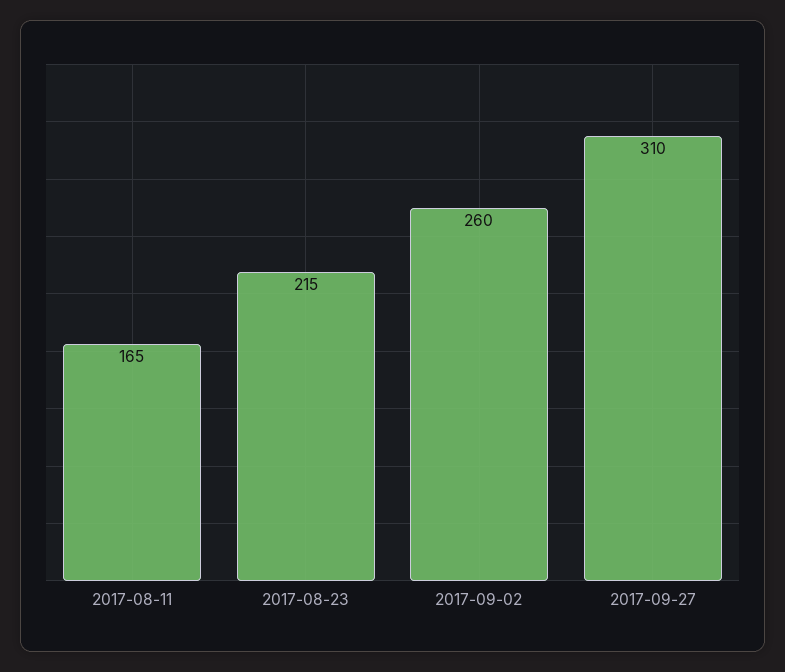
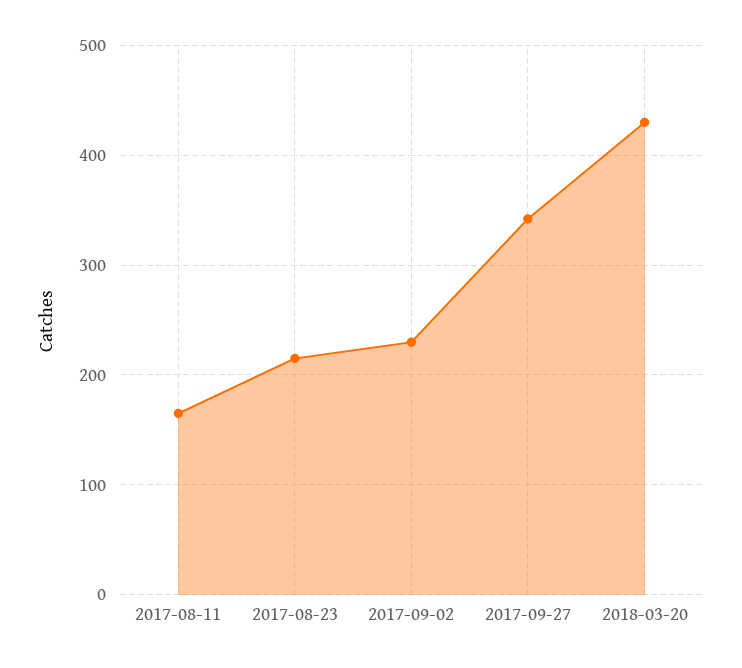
2017-09-02: 260 -> 230
2017-09-27: 310 -> 340
2018-03-20: none -> 430

